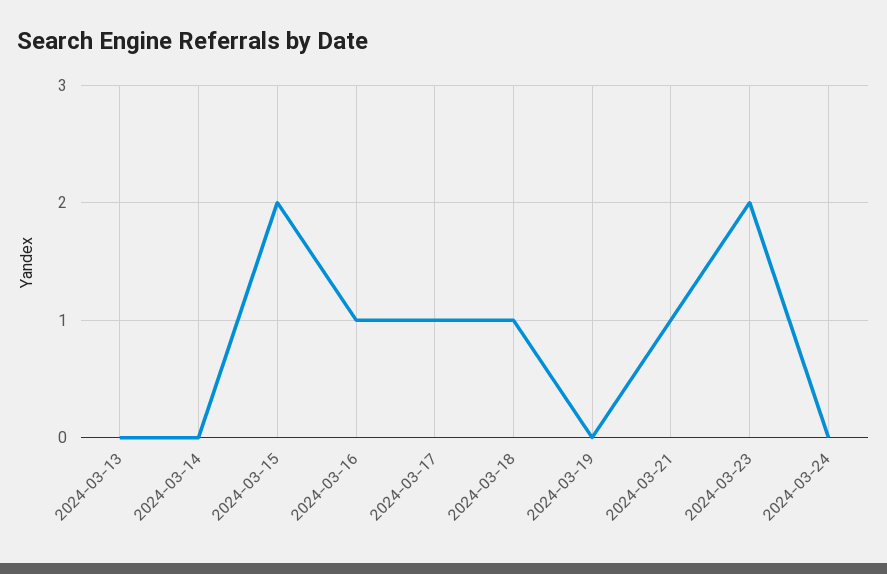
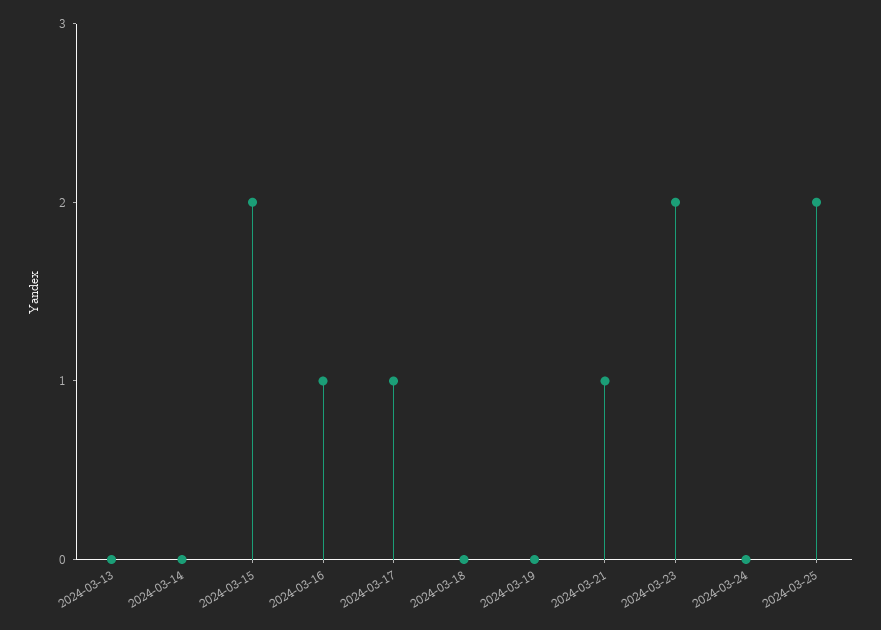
2024-03-18: 1 -> 0
2024-03-25: none -> 2

